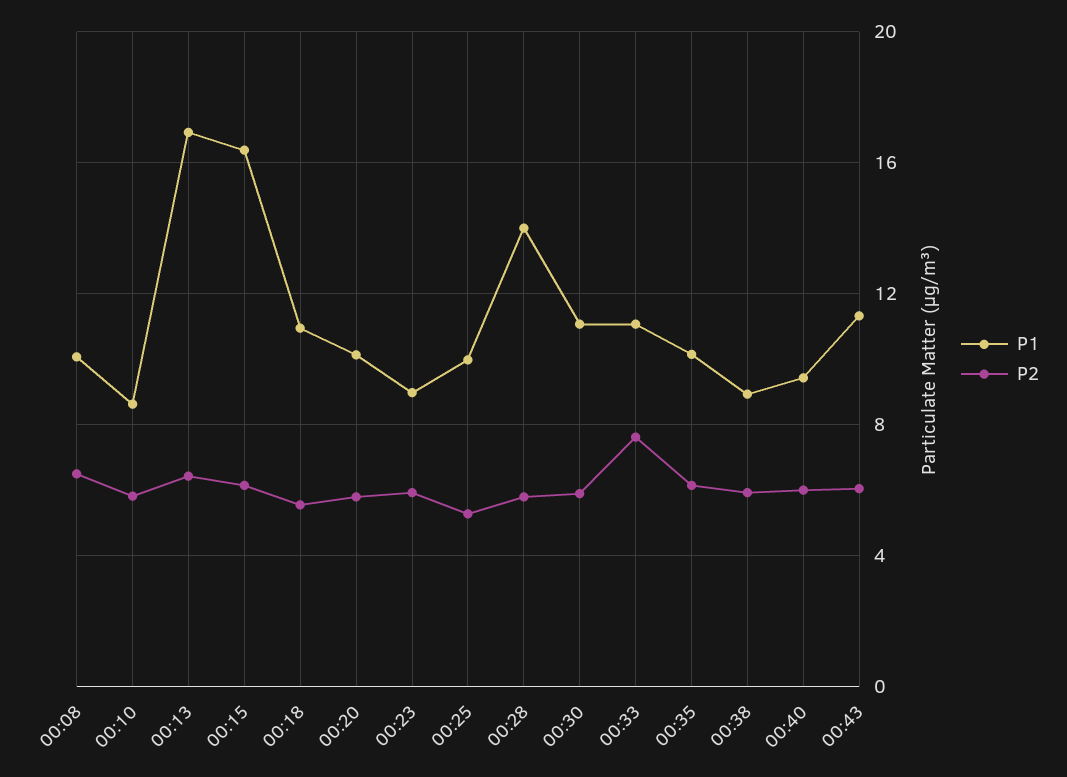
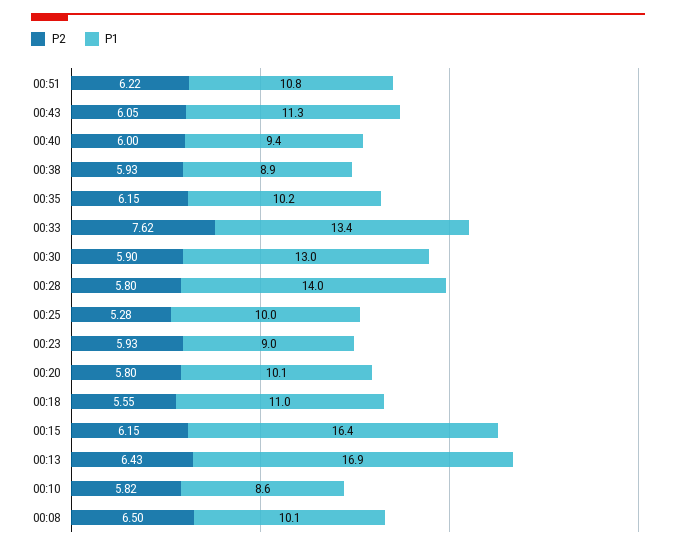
P1, 00:30: 11 -> 13
P1, 00:33: 11 -> 13.4
P2, 00:51: none -> 6.22
P1, 00:51: none -> 10.8

